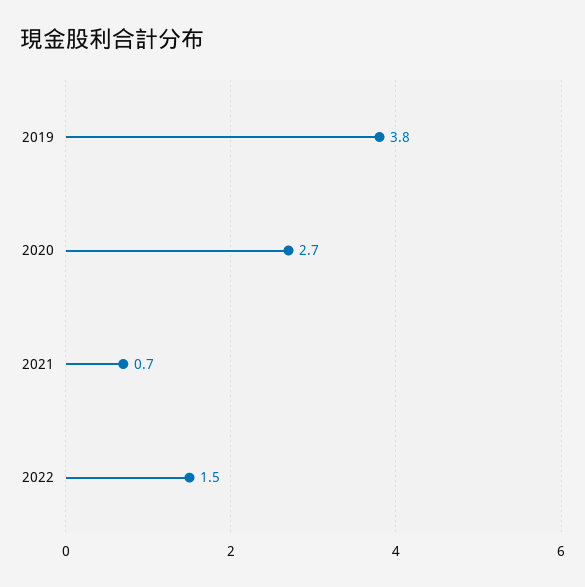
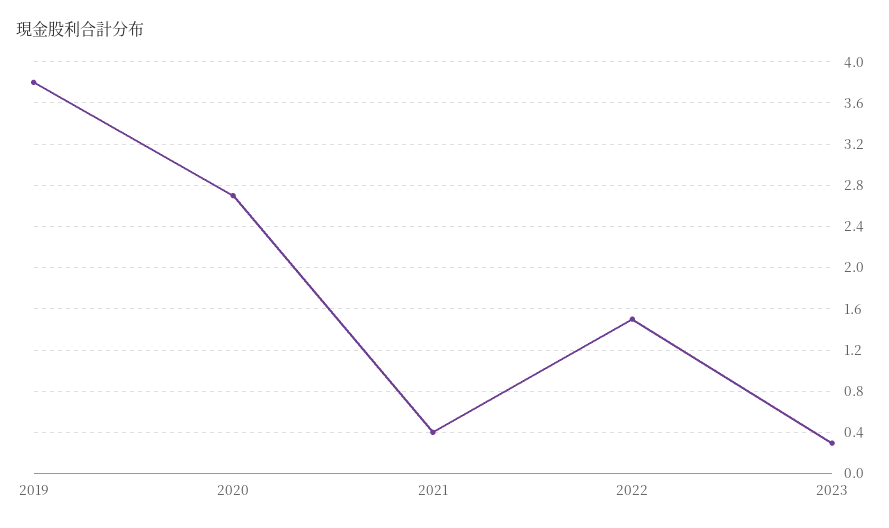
2021: 0.7 -> 0.4
2023: none -> 0.3

